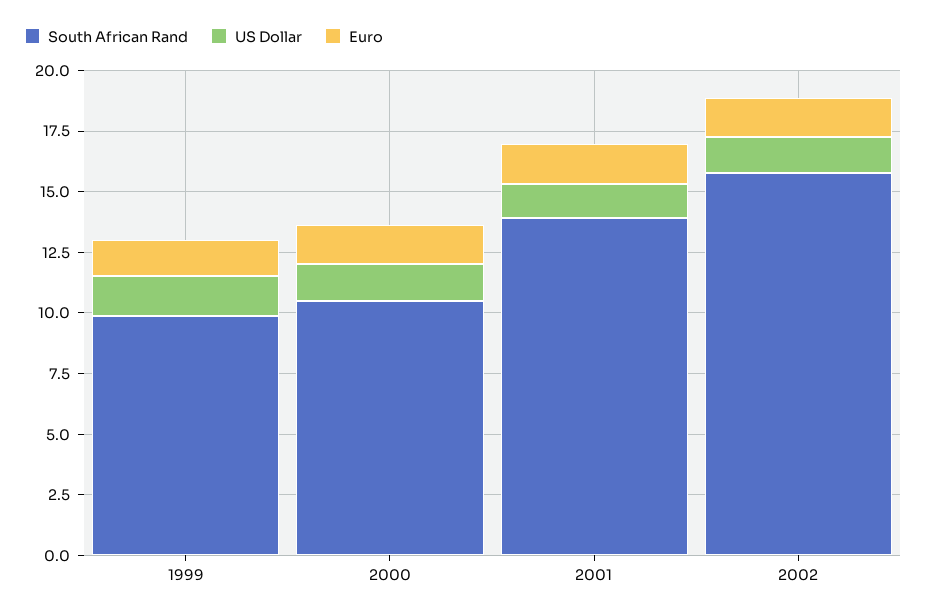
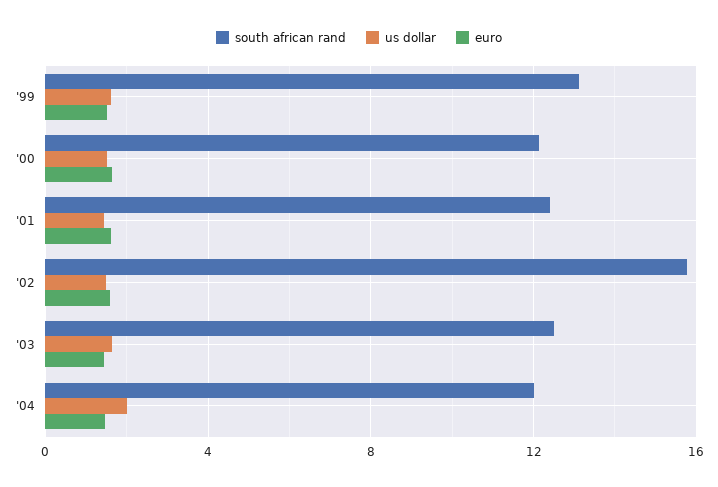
South African Rand, 1999: 10 -> 13
South African Rand, 2000: 10.5 -> 12
South African Rand, 2001: 14 -> 12.5
South African Rand, '03: none -> 12.5
US Dollar, '03: none -> 1.5
Euro, '03: none -> 1.5
South African Rand, '04: none -> 12
US Dollar, '04: none -> 2
Euro, '04: none -> 1.5

